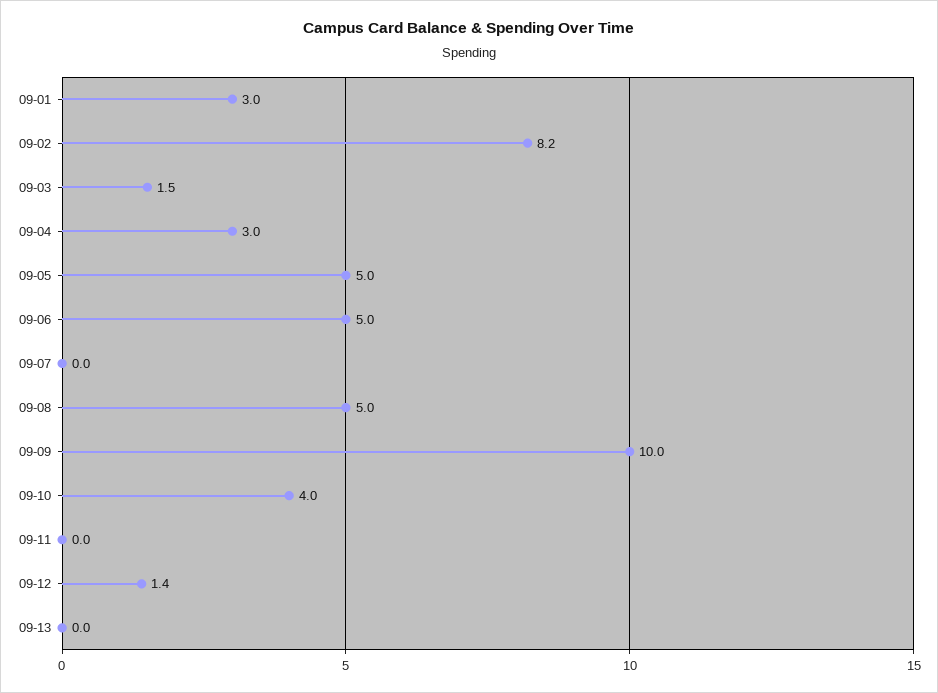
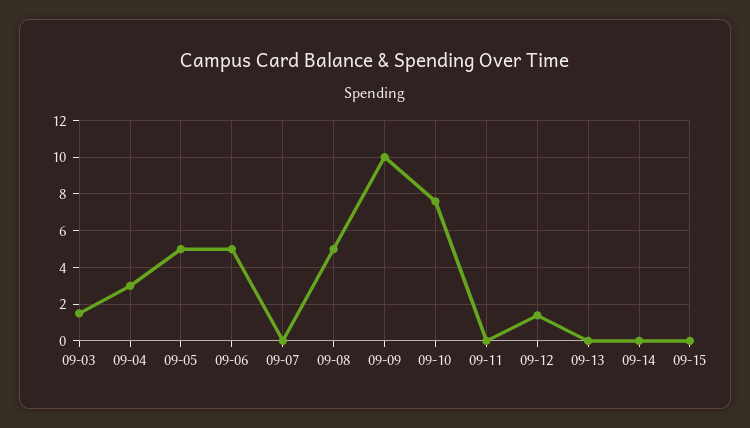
09-01: 3 -> none
09-02: 8.2 -> none
09-10: 4 -> 7.5
09-14: none -> 0
09-15: none -> 0

